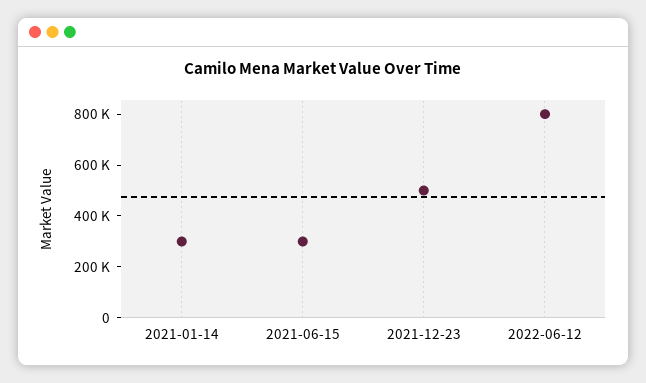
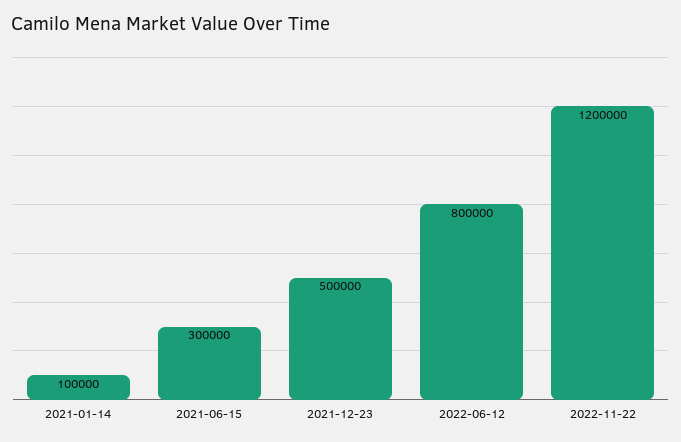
2021-01-14: 300000 -> 100000
2022-11-22: none -> 1200000

